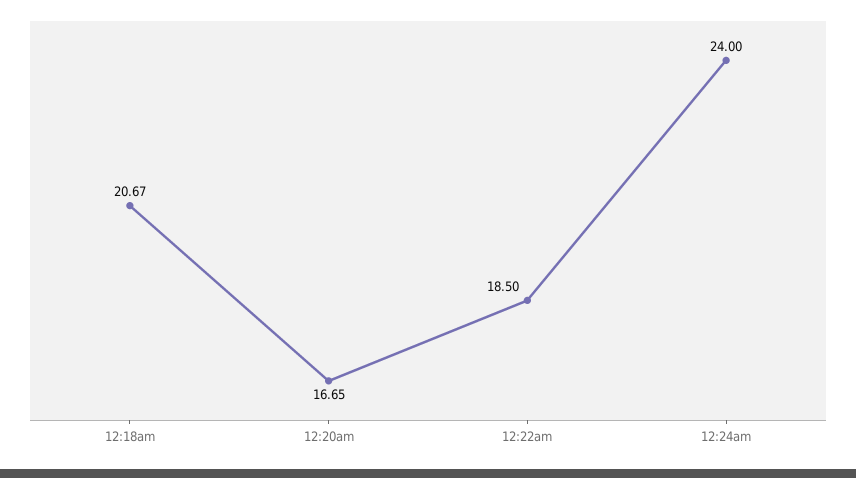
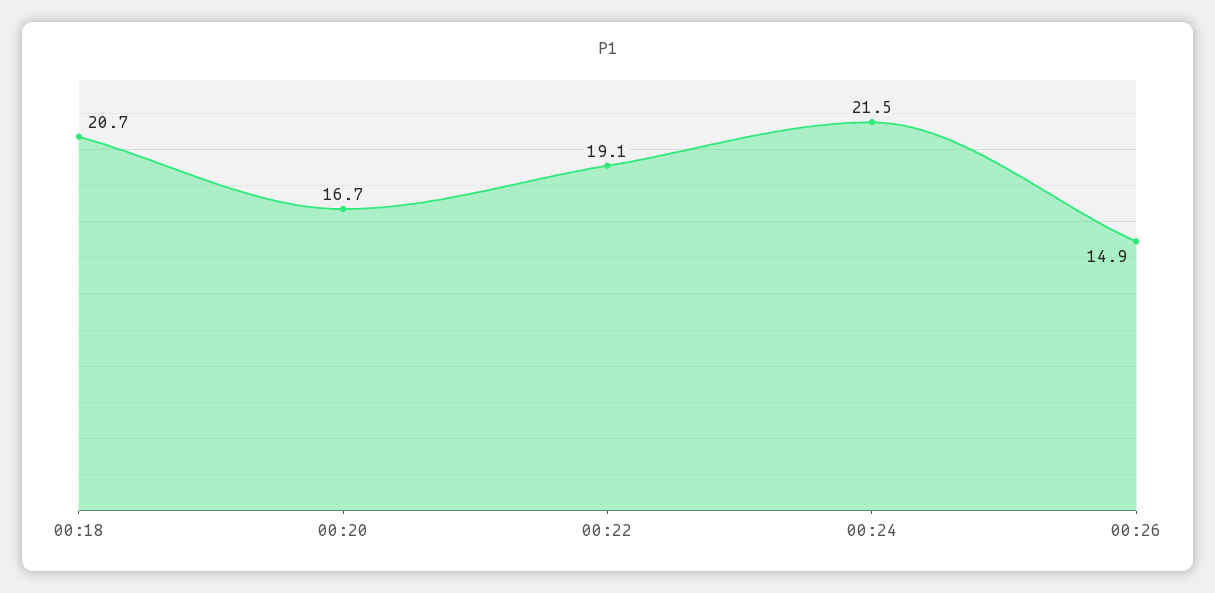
12:22am: 18.5 -> 19.1
12:24am: 24 -> 21.5
00:26: none -> 14.9

